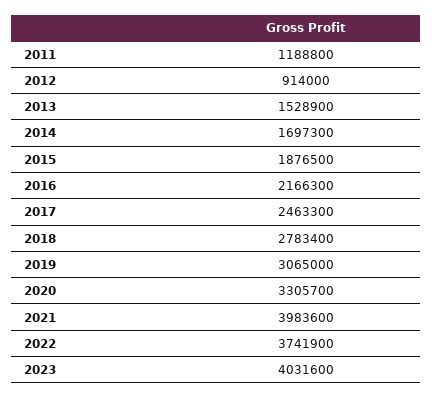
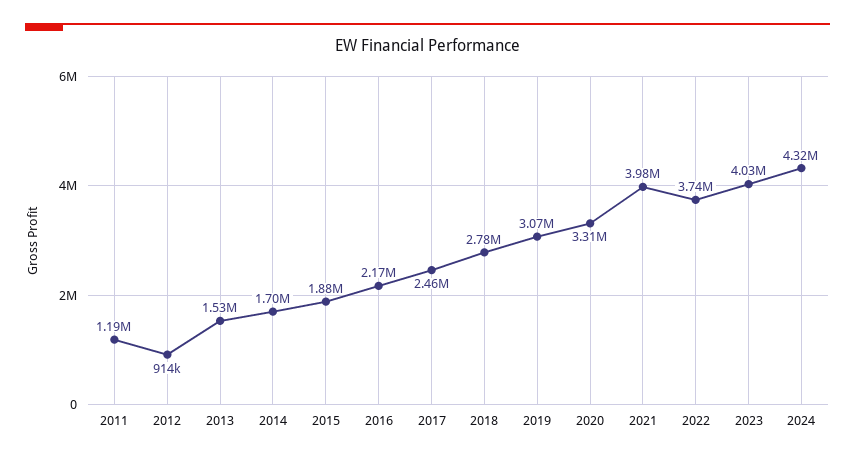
2024: none -> 4320000

